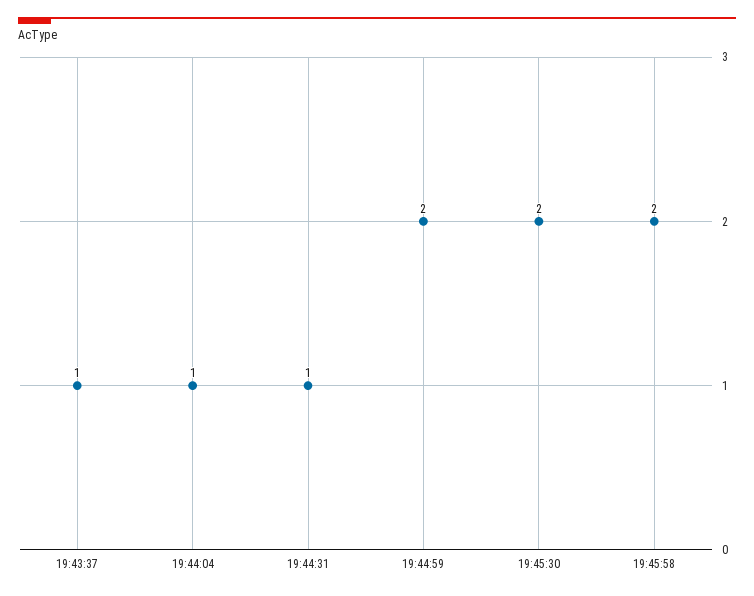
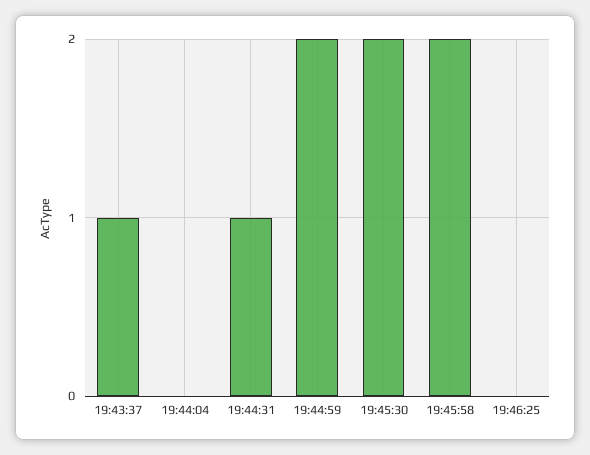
19:44:04: 1 -> 0
19:46:25: none -> 0

